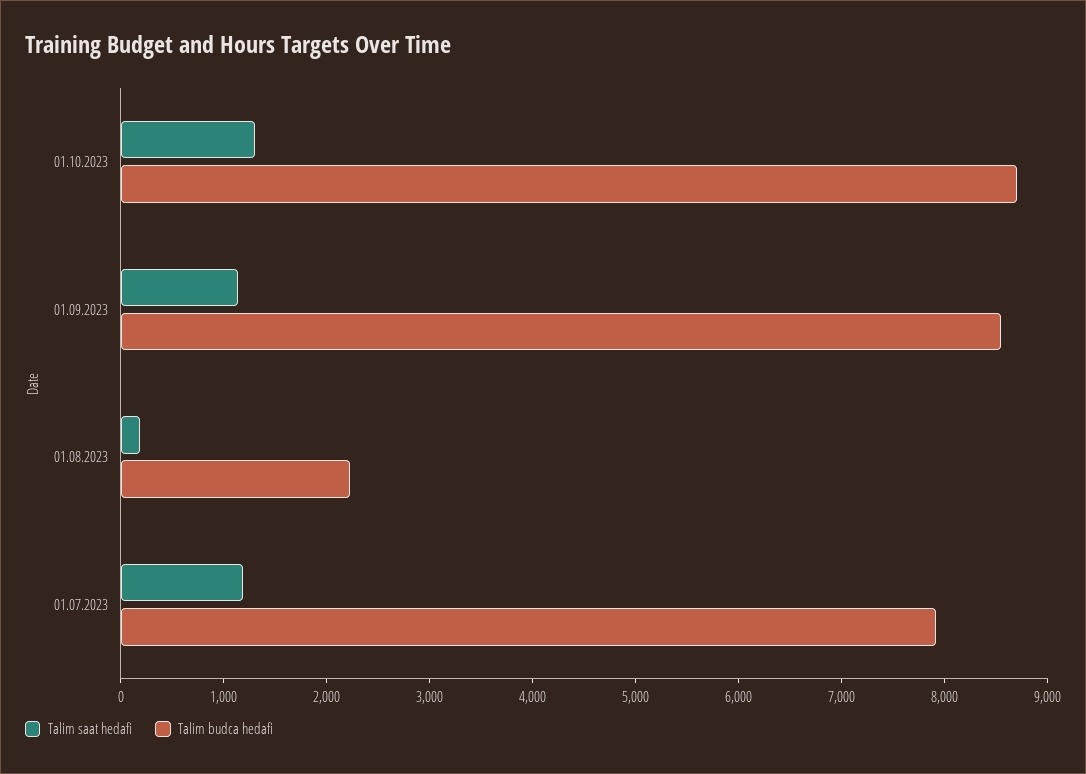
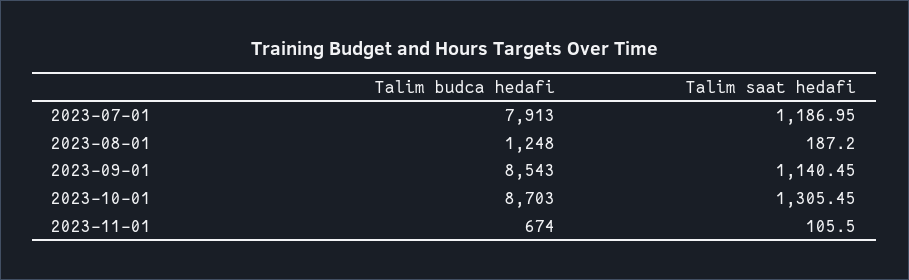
Talim budca hedafi, 01.08.2023: 2200 -> 1248
Talim budca hedafi, 2023-11-01: none -> 674
Talim saat hedafi, 2023-11-01: none -> 105.5

